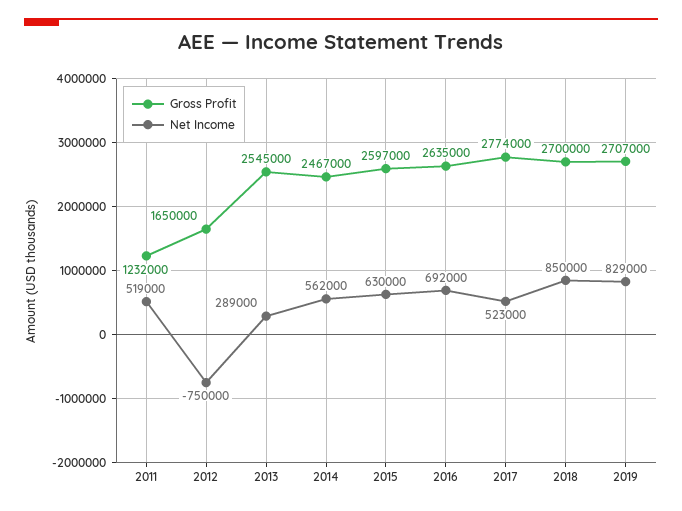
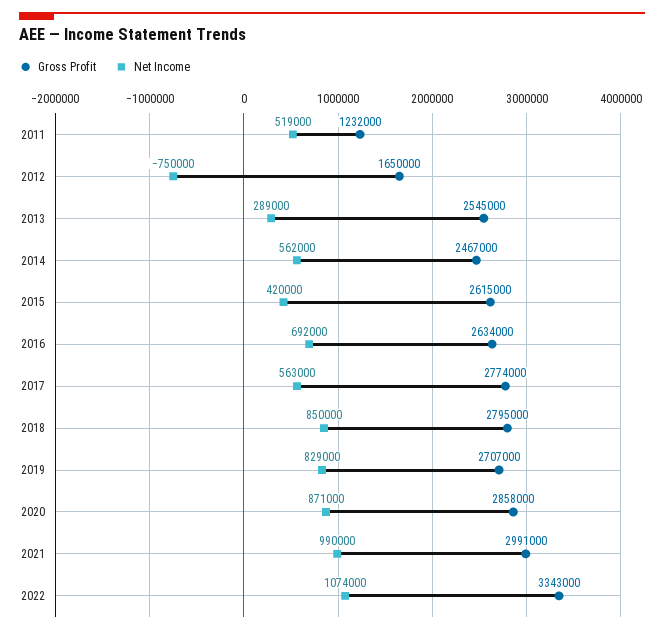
Gross Profit, 2015: 2597000 -> 2615000
Net Income, 2015: 630000 -> 420000
Gross Profit, 2016: 2635000 -> 2634000
Net Income, 2017: 523000 -> 563000
Gross Profit, 2018: 2700000 -> 2795000
Gross Profit, 2020: none -> 2858000
Net Income, 2020: none -> 871000
Gross Profit, 2021: none -> 2991000
Net Income, 2021: none -> 990000
Gross Profit, 2022: none -> 3343000
Net Income, 2022: none -> 1074000

